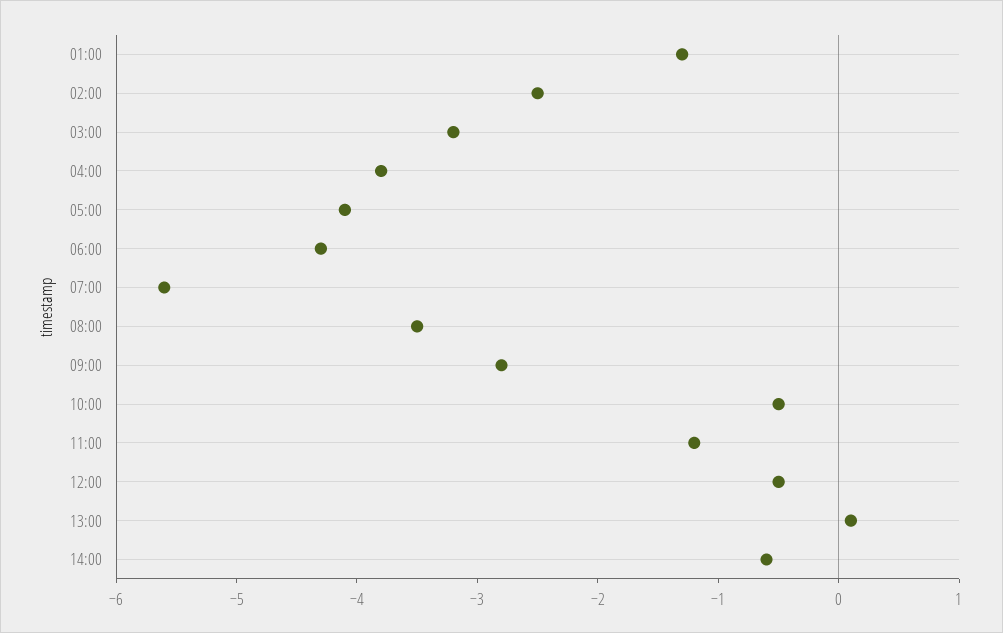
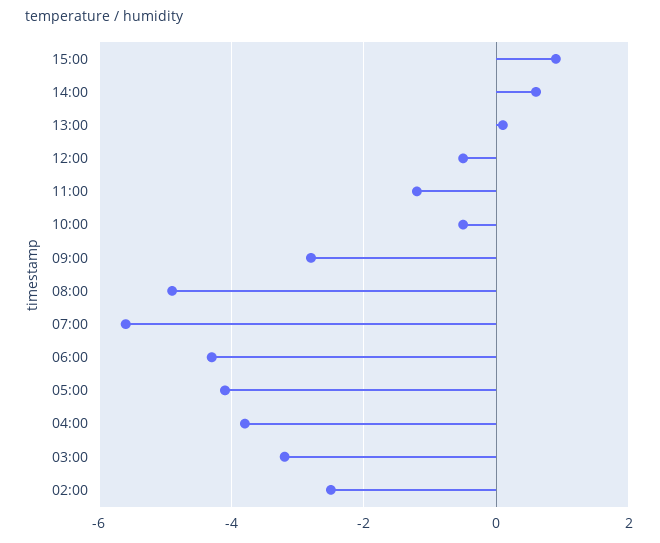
01:00: -1.3 -> none
08:00: -3.5 -> -5
14:00: -0.6 -> 0.5
15:00: none -> 1

